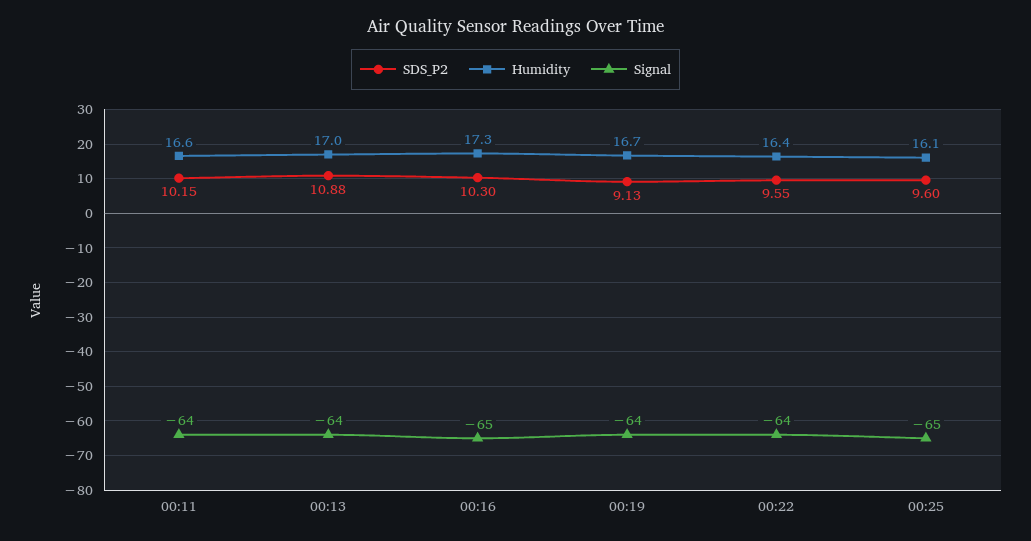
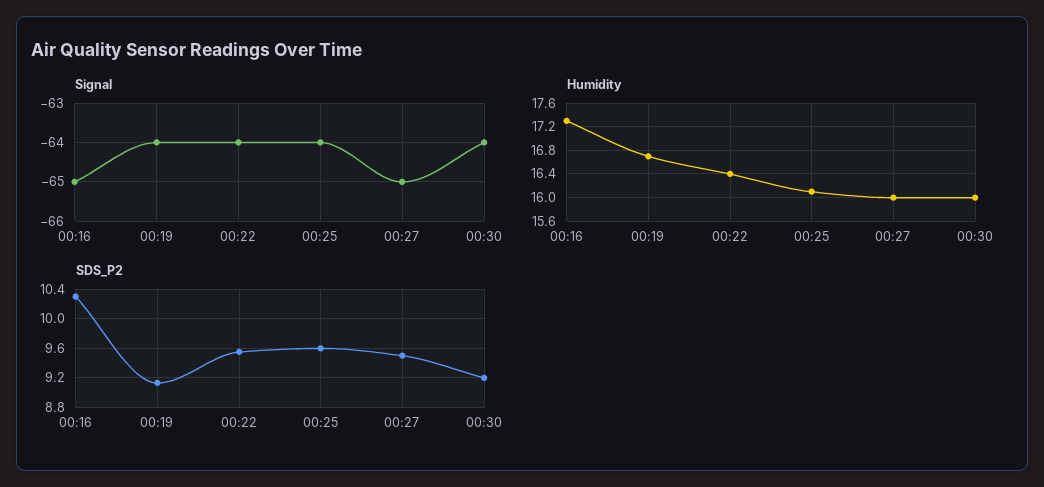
SDS_P2, 00:11: 10.15 -> none
Humidity, 00:11: 16.6 -> none
Signal, 00:11: -64 -> none
SDS_P2, 00:13: 10.88 -> none
Humidity, 00:13: 17 -> none
Signal, 00:13: -64 -> none
Signal, 00:25: -65 -> -64
Signal, 00:27: none -> -65
Signal, 00:30: none -> -64
Humidity, 00:27: none -> 16
Humidity, 00:30: none -> 16
SDS_P2, 00:27: none -> 9.5
SDS_P2, 00:30: none -> 9.2

